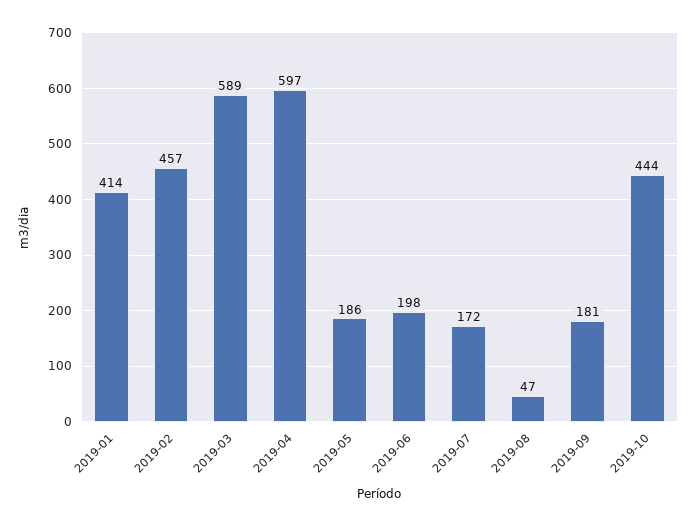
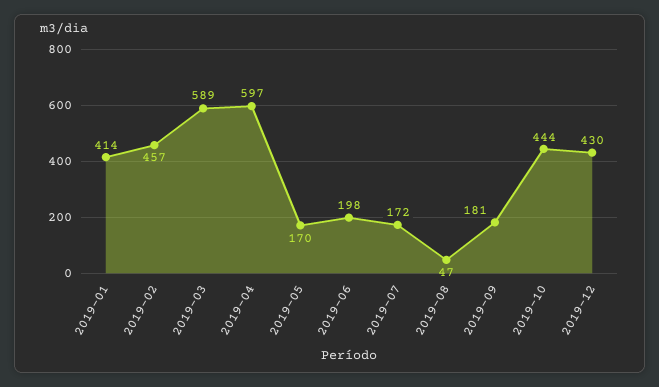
2019-05: 186 -> 170
2019-12: none -> 430

